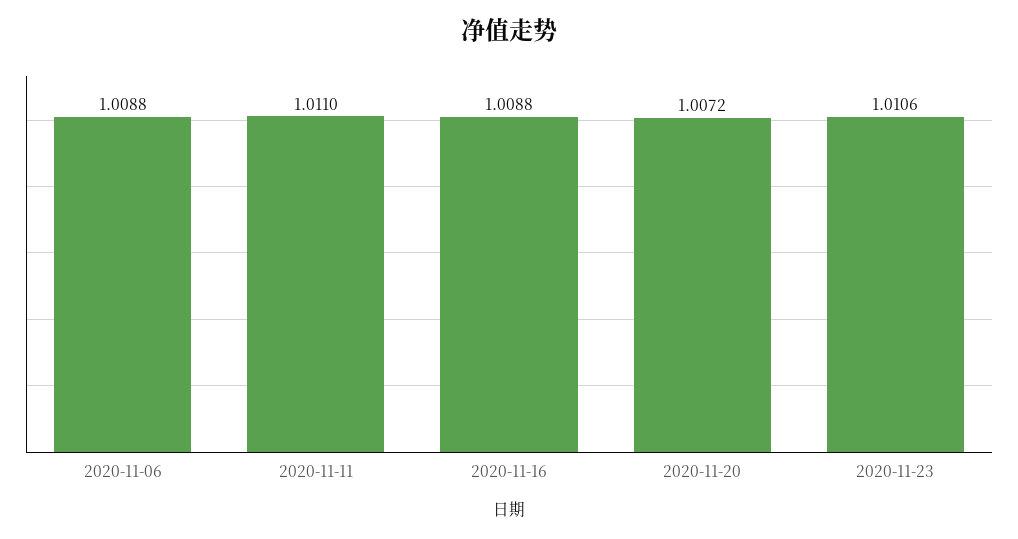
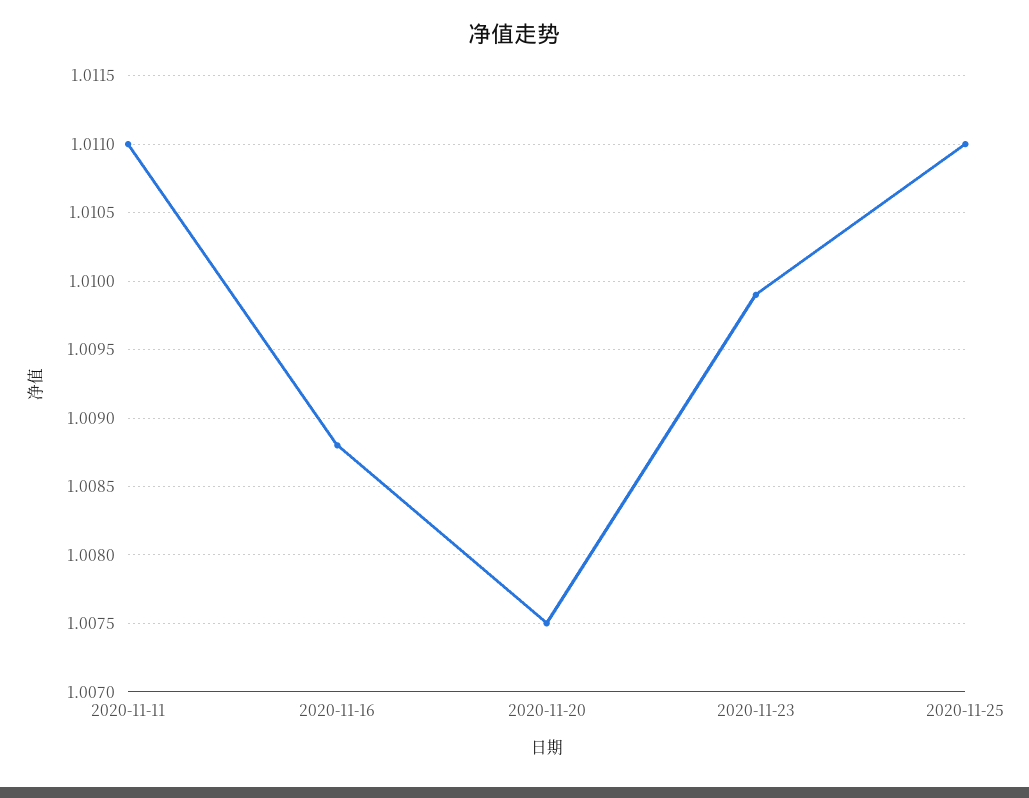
2020-11-06: 1.0088 -> none
2020-11-20: 1.0072 -> 1.0075
2020-11-23: 1.0106 -> 1.0099
2020-11-25: none -> 1.011

